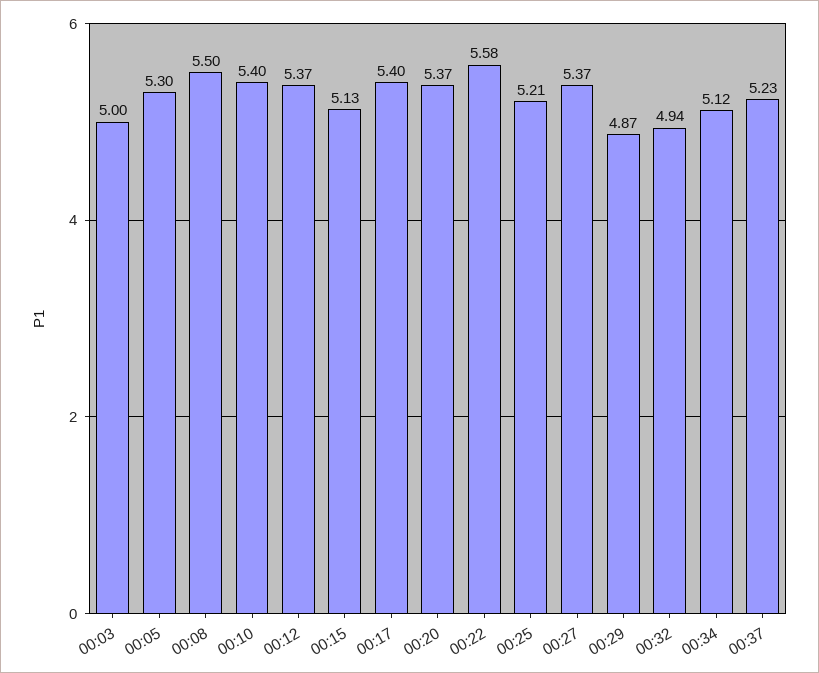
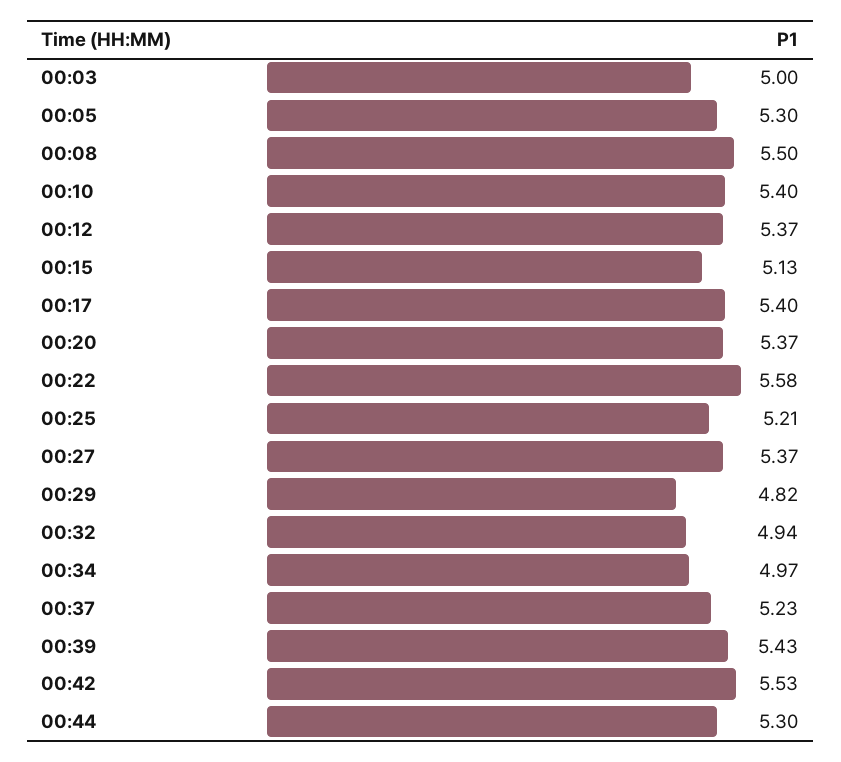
00:29: 4.87 -> 4.82
00:34: 5.12 -> 4.97
00:39: none -> 5.43
00:42: none -> 5.53
00:44: none -> 5.3

